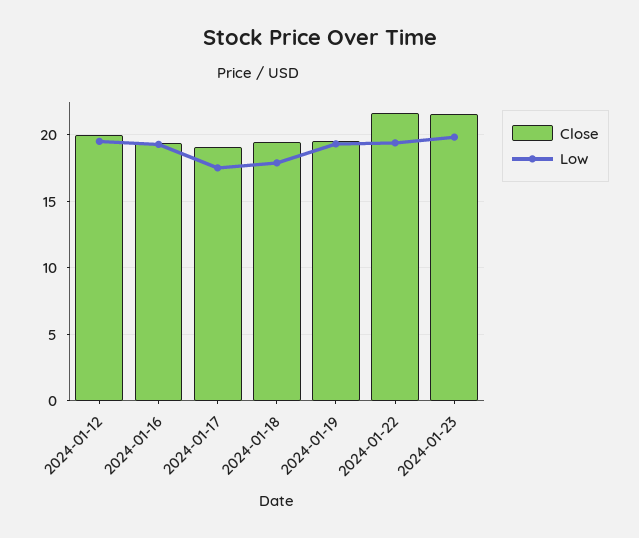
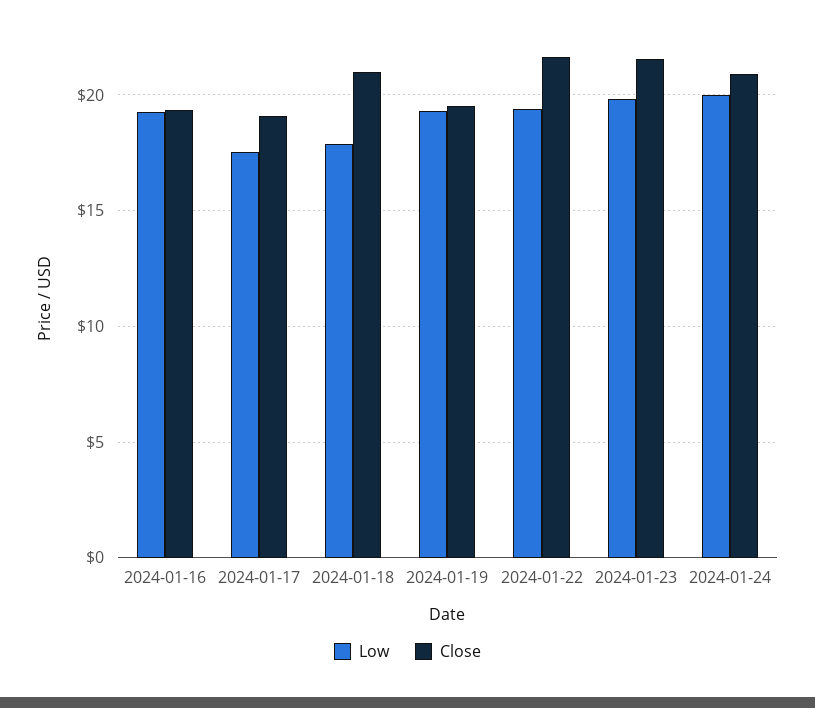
Close, 2024-01-12: 20 -> none
Low, 2024-01-12: 19.5 -> none
Close, 2024-01-18: 19.5 -> 21
Low, 2024-01-24: none -> 20
Close, 2024-01-24: none -> 21

